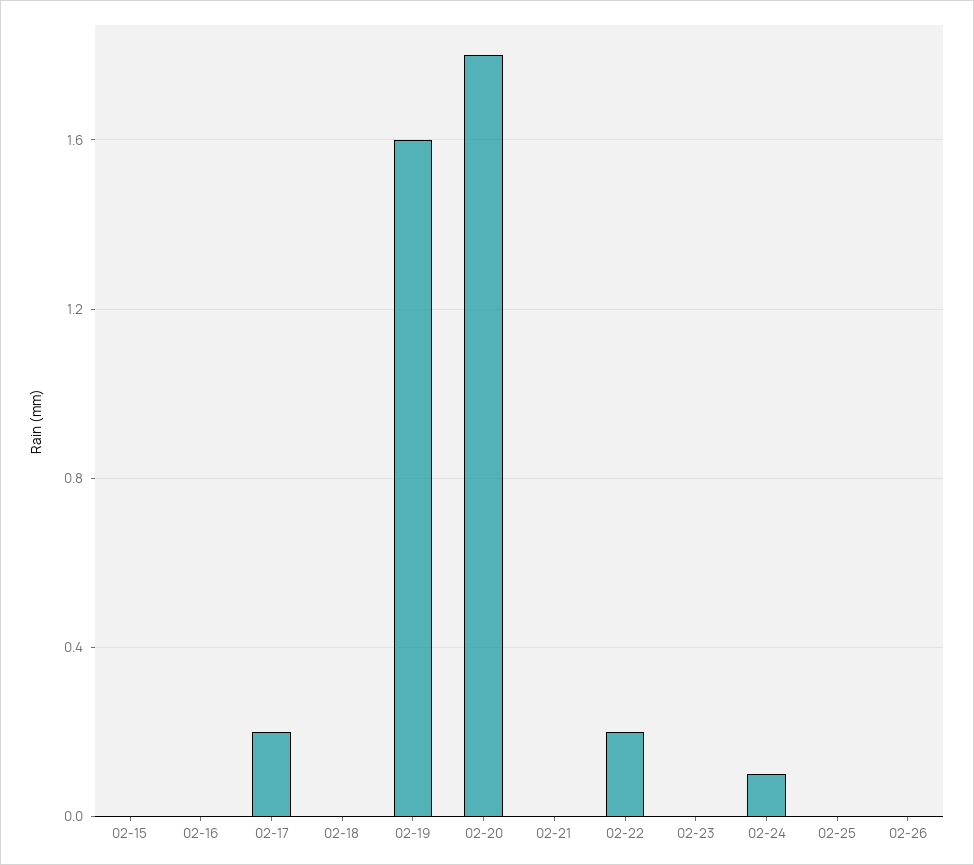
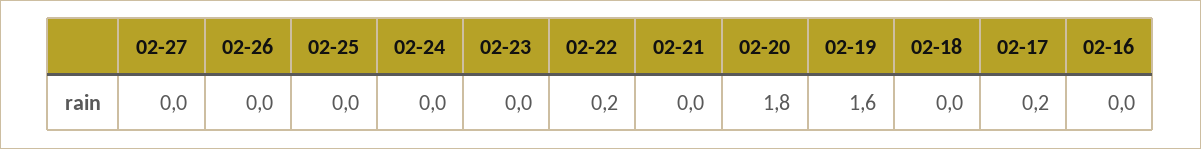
02-15: 0 -> none
02-24: 0.1 -> 0
02-27: none -> 0

